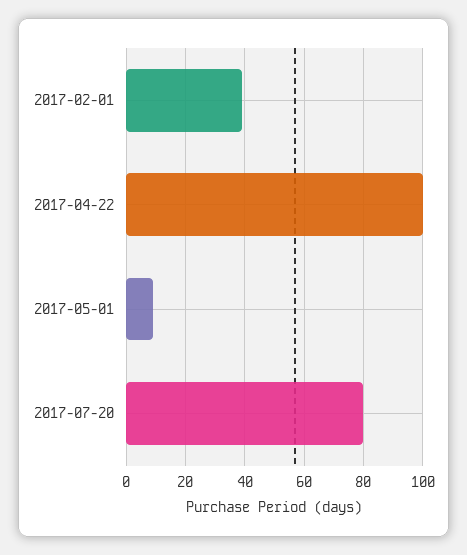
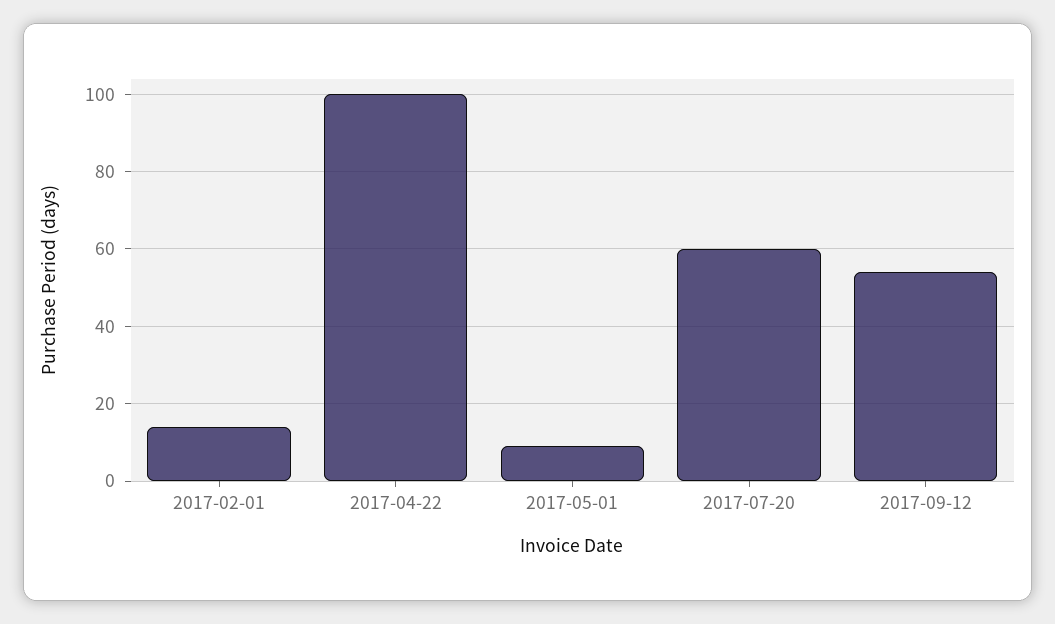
2017-02-01: 40 -> 15
2017-07-20: 80 -> 60
2017-09-12: none -> 55

